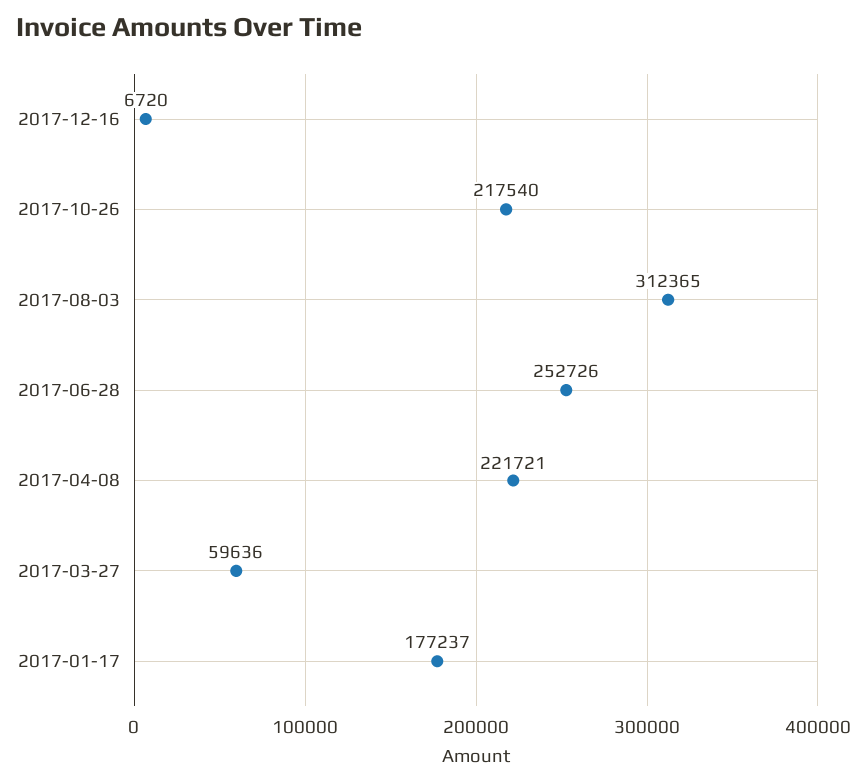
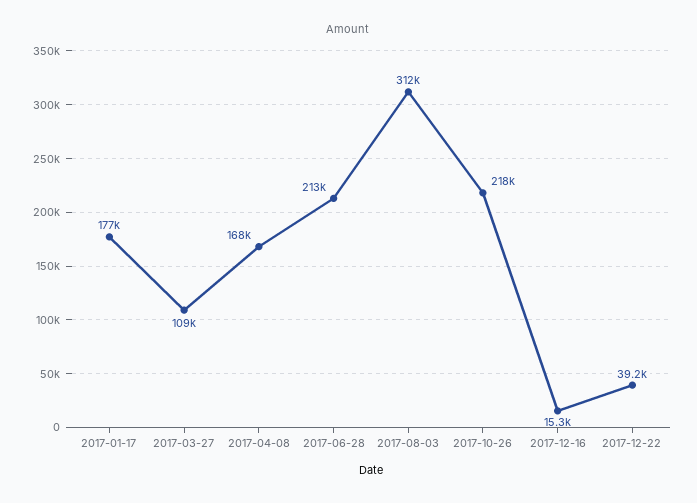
2017-12-16: 6720 -> 15300
2017-06-28: 252726 -> 213000
2017-04-08: 221721 -> 168000
2017-03-27: 59636 -> 109000
2017-12-22: none -> 39200

